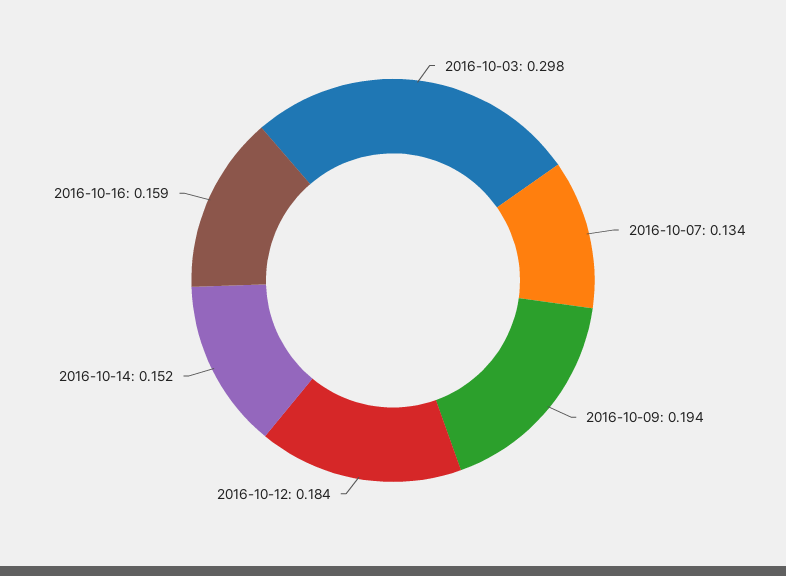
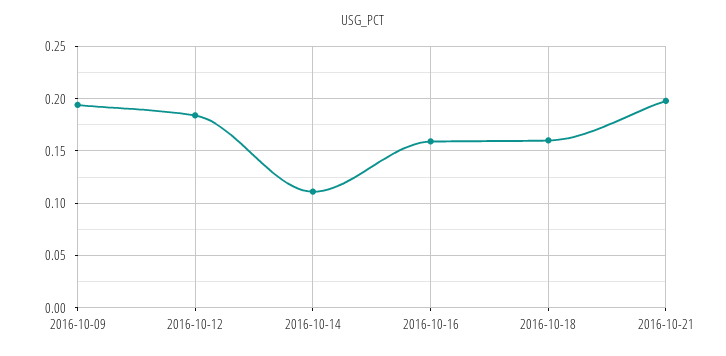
2016-10-03: 0.298 -> none
2016-10-07: 0.134 -> none
2016-10-14: 0.152 -> 0.11
2016-10-18: none -> 0.16
2016-10-21: none -> 0.2

